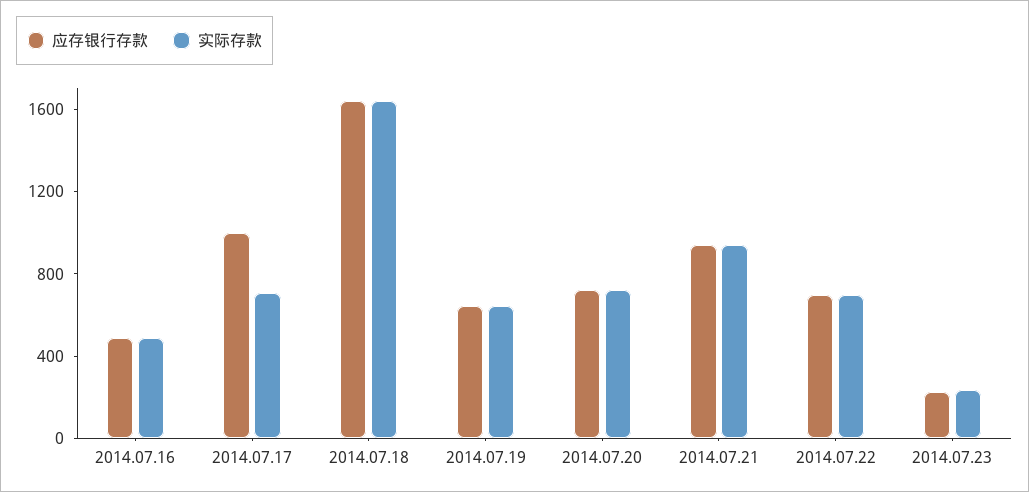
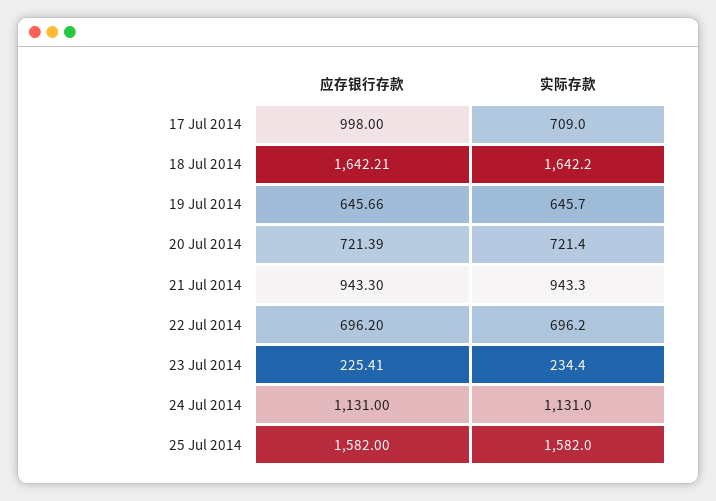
应存银行存款, 2014.07.16: 500 -> none
实际存款, 2014.07.16: 500 -> none
应存银行存款, 24 Jul 2014: none -> 1131
实际存款, 24 Jul 2014: none -> 1131
应存银行存款, 25 Jul 2014: none -> 1582
实际存款, 25 Jul 2014: none -> 1582

